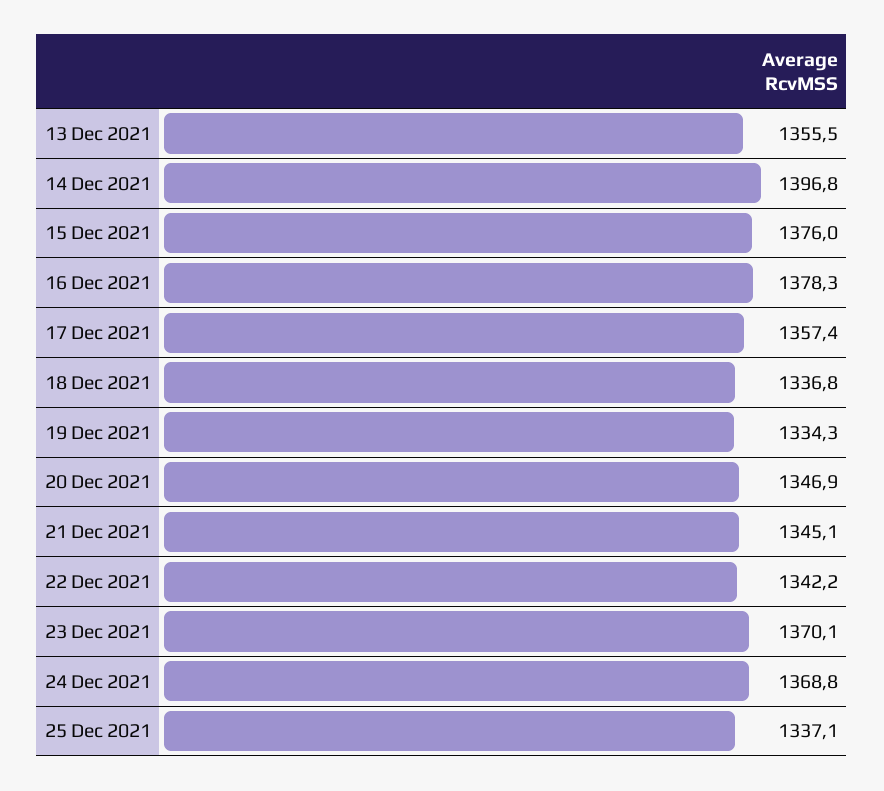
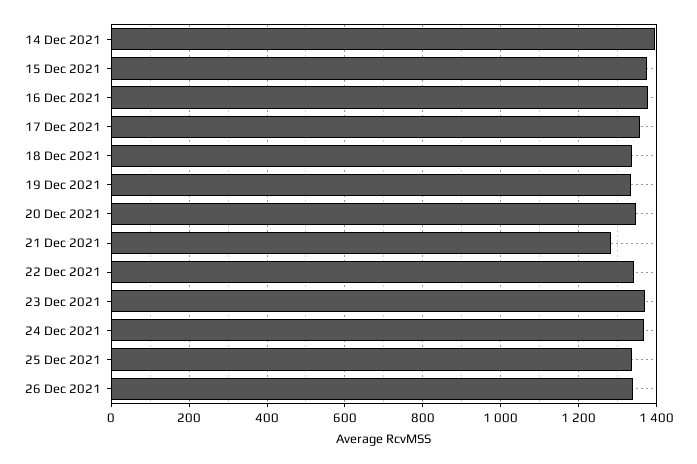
13 Dec 2021: 1355.5 -> none
21 Dec 2021: 1345.1 -> 1280
26 Dec 2021: none -> 1340

